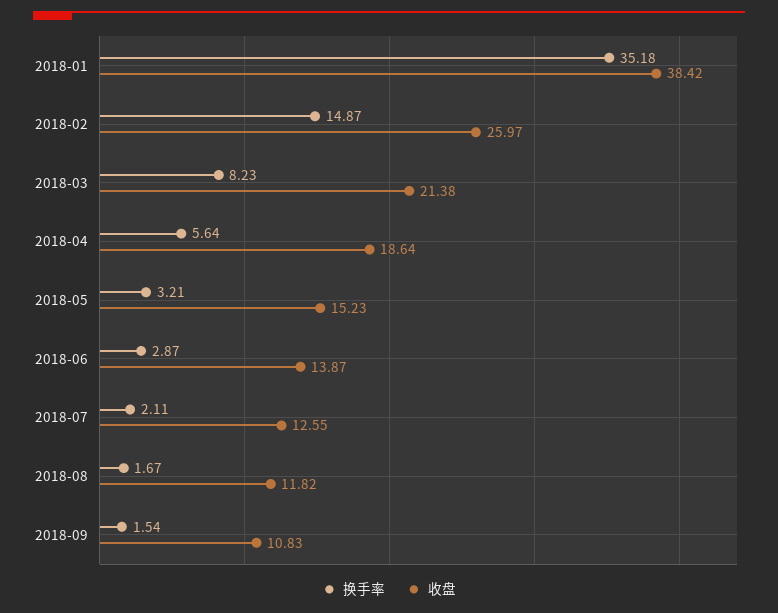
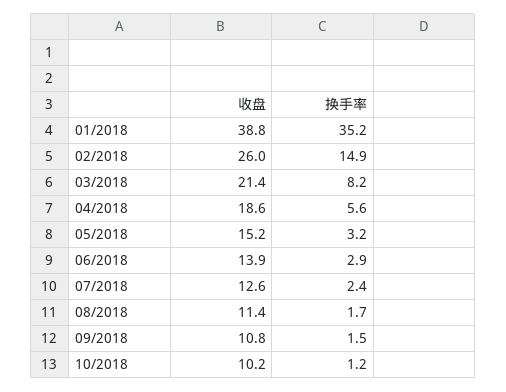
收盘, 2018-01: 38.42 -> 38.8
换手率, 2018-07: 2.11 -> 2.4
收盘, 2018-08: 11.82 -> 11.4
收盘, 10/2018: none -> 10.2
换手率, 10/2018: none -> 1.2

